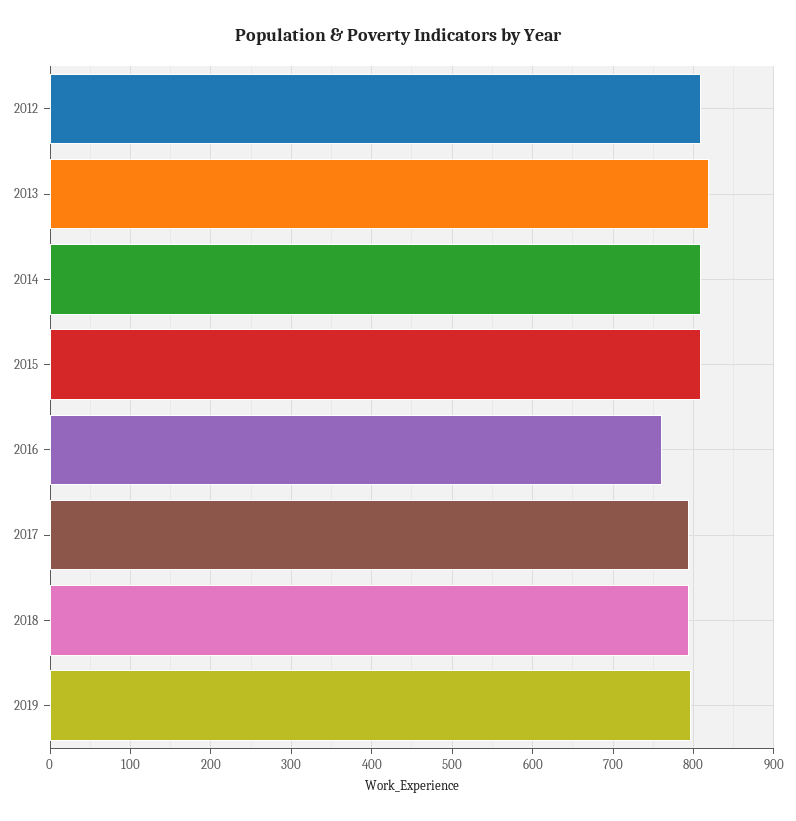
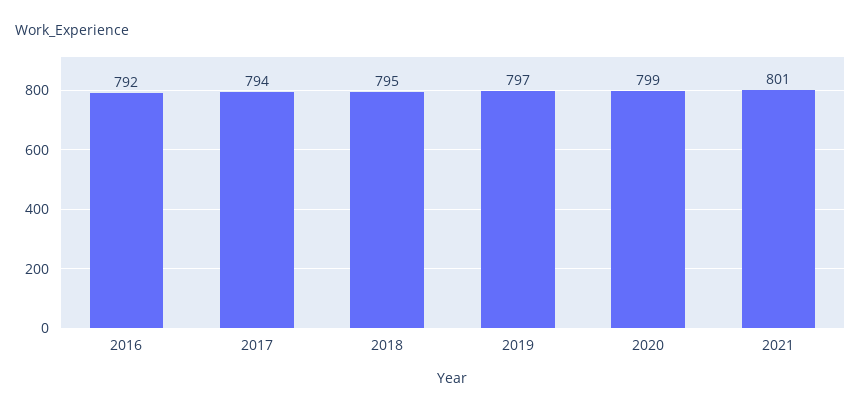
2012: 810 -> none
2013: 820 -> none
2014: 810 -> none
2015: 810 -> none
2016: 760 -> 792
2020: none -> 799
2021: none -> 801

